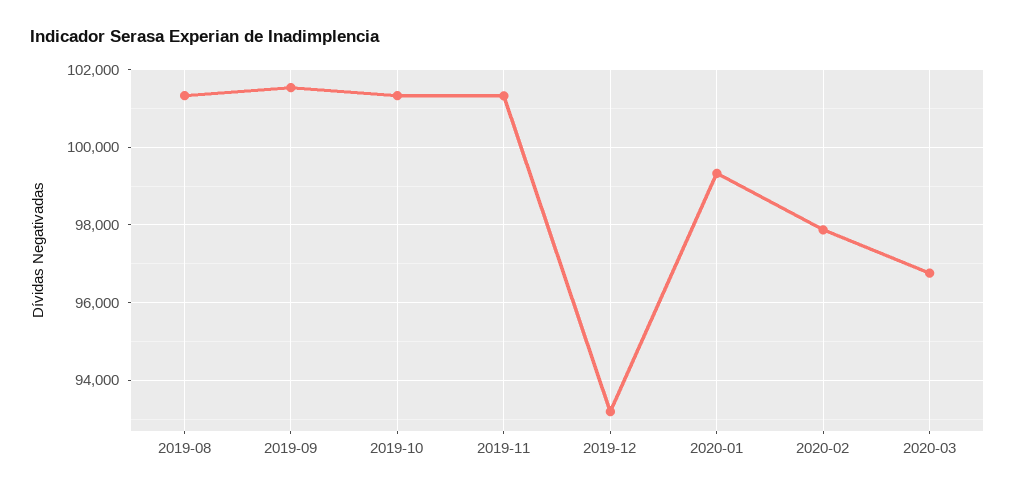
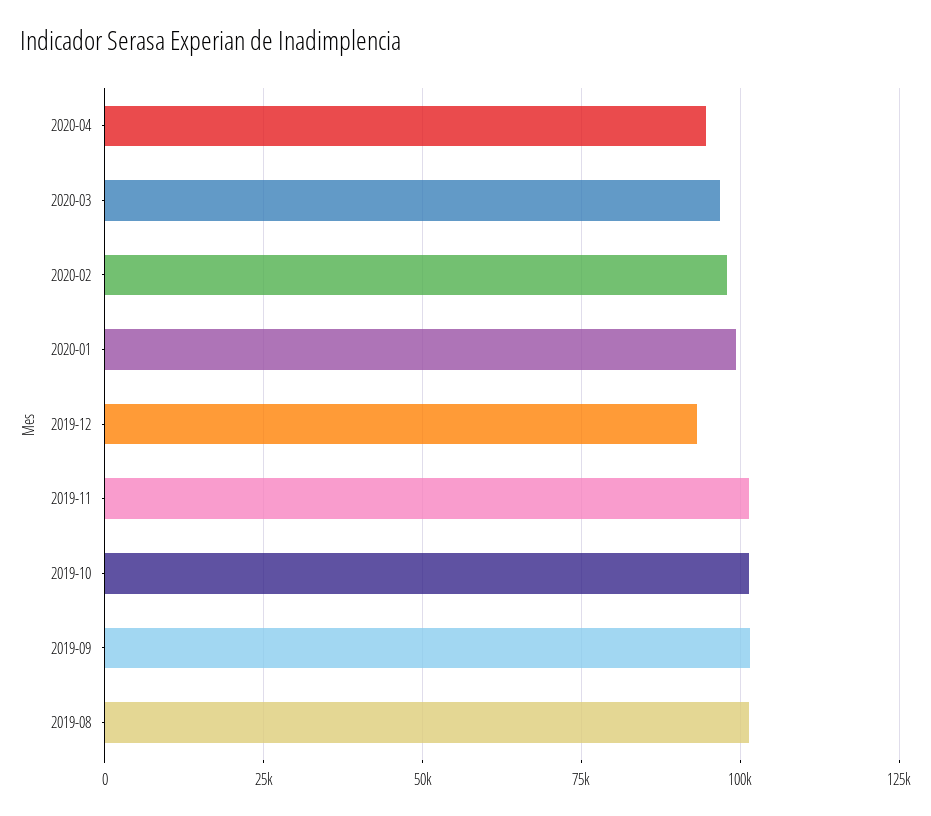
2020-04: none -> 95000

